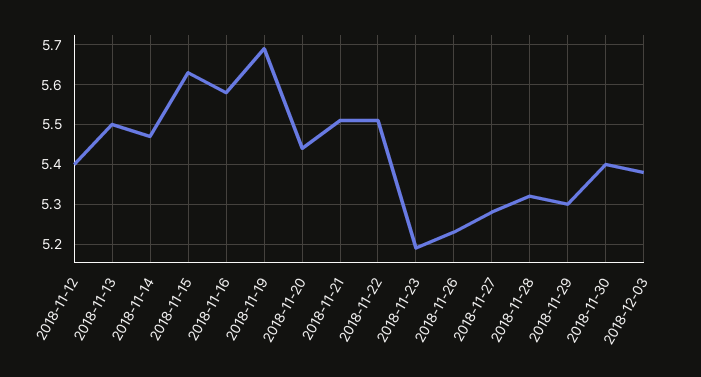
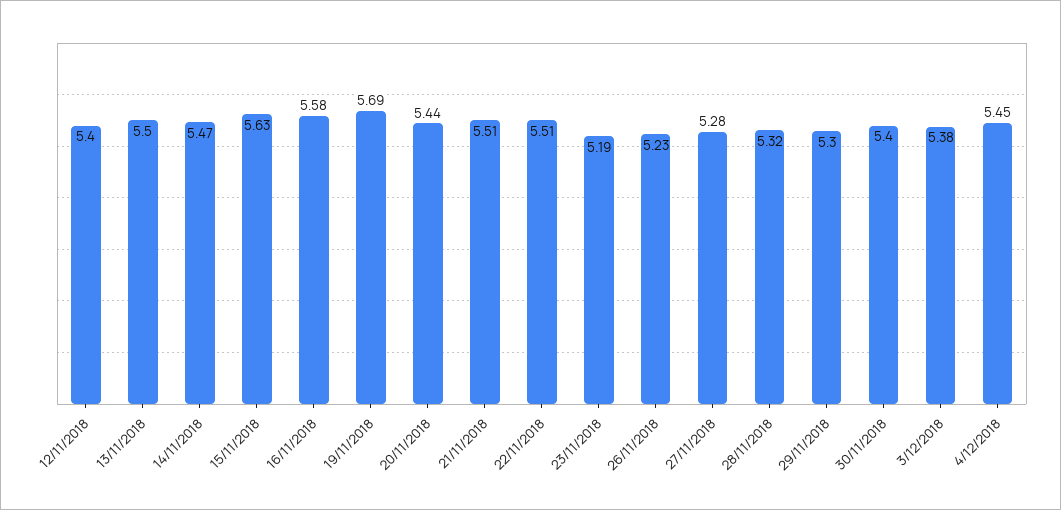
4/12/2018: none -> 5.45

